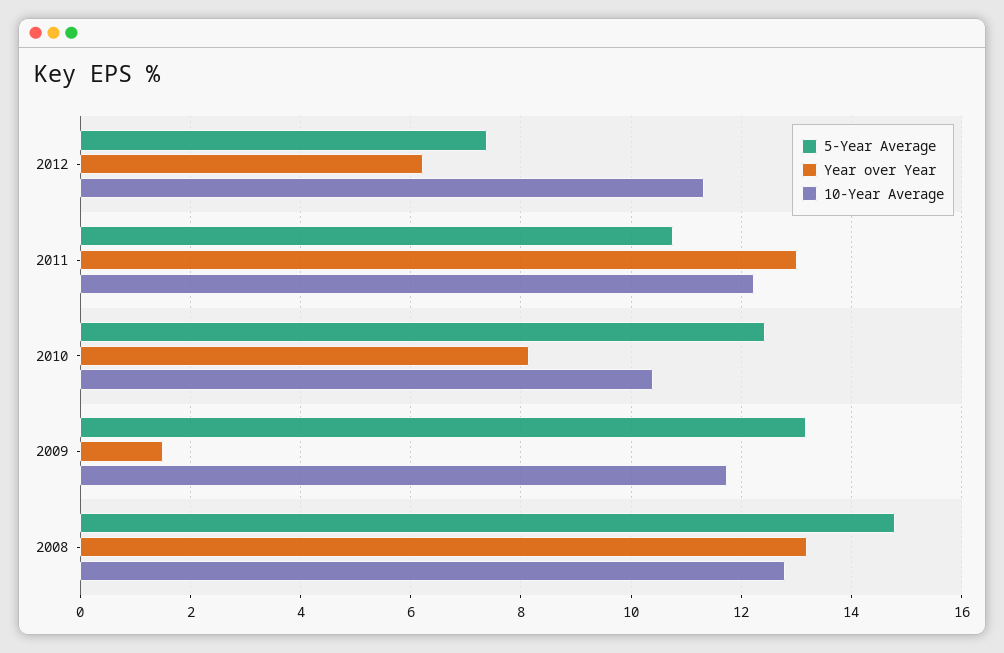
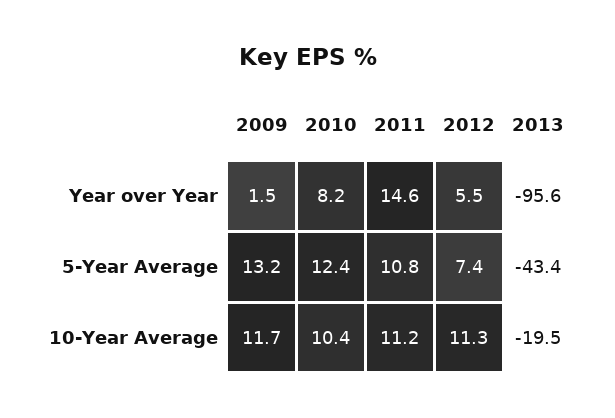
Year over Year, 2012: 6.2 -> 5.5
Year over Year, 2011: 13 -> 14.6
10-Year Average, 2011: 12.2 -> 11.2
5-Year Average, 2008: 14.8 -> none
Year over Year, 2008: 13.2 -> none
10-Year Average, 2008: 12.8 -> none
Year over Year, 2013: none -> -95.6
5-Year Average, 2013: none -> -43.4
10-Year Average, 2013: none -> -19.5

